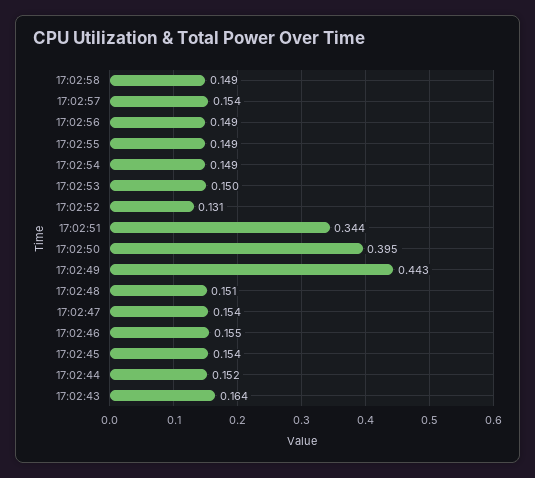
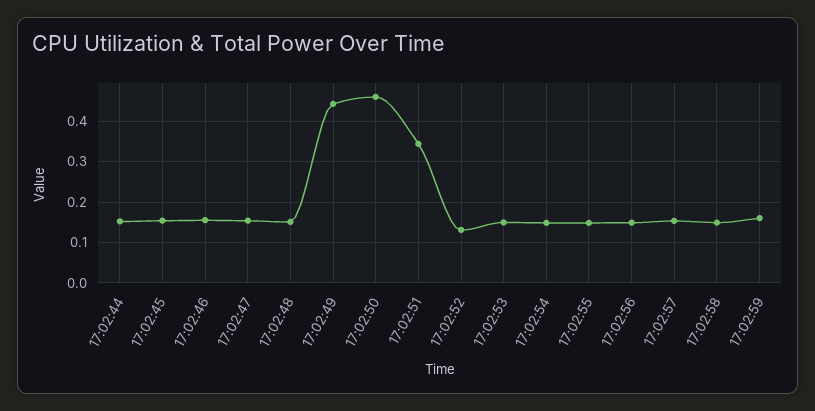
17:02:50: 0.395 -> 0.46
17:02:43: 0.164 -> none
17:02:59: none -> 0.16

